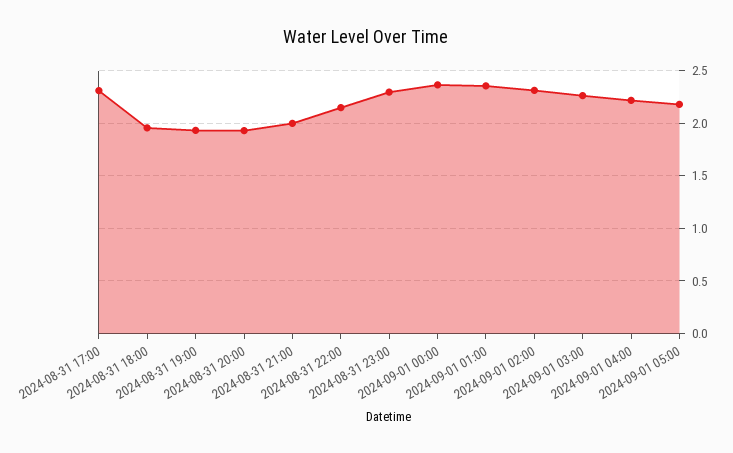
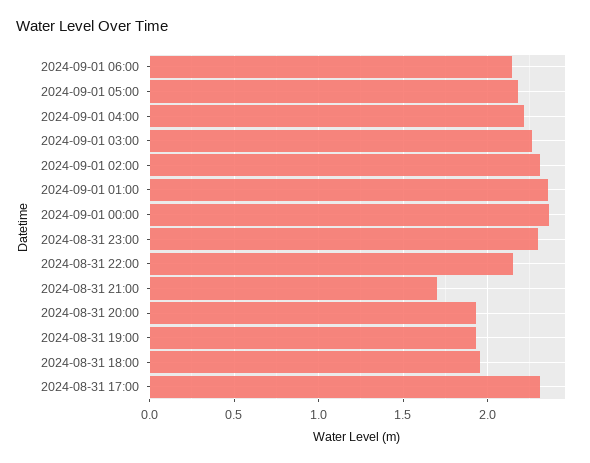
2024-08-31 21:00: 2 -> 1.7
2024-09-01 06:00: none -> 2.15

